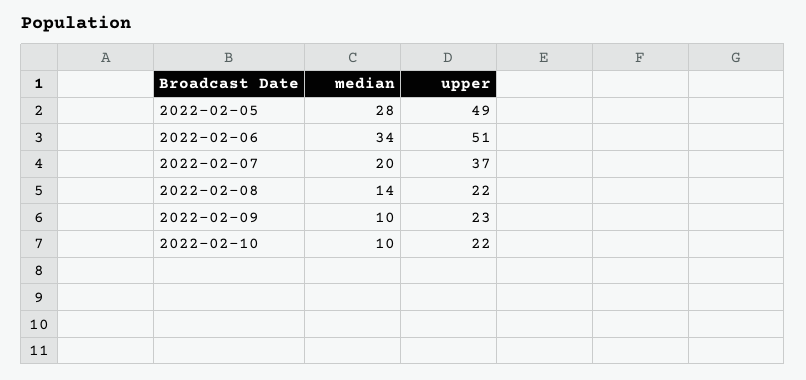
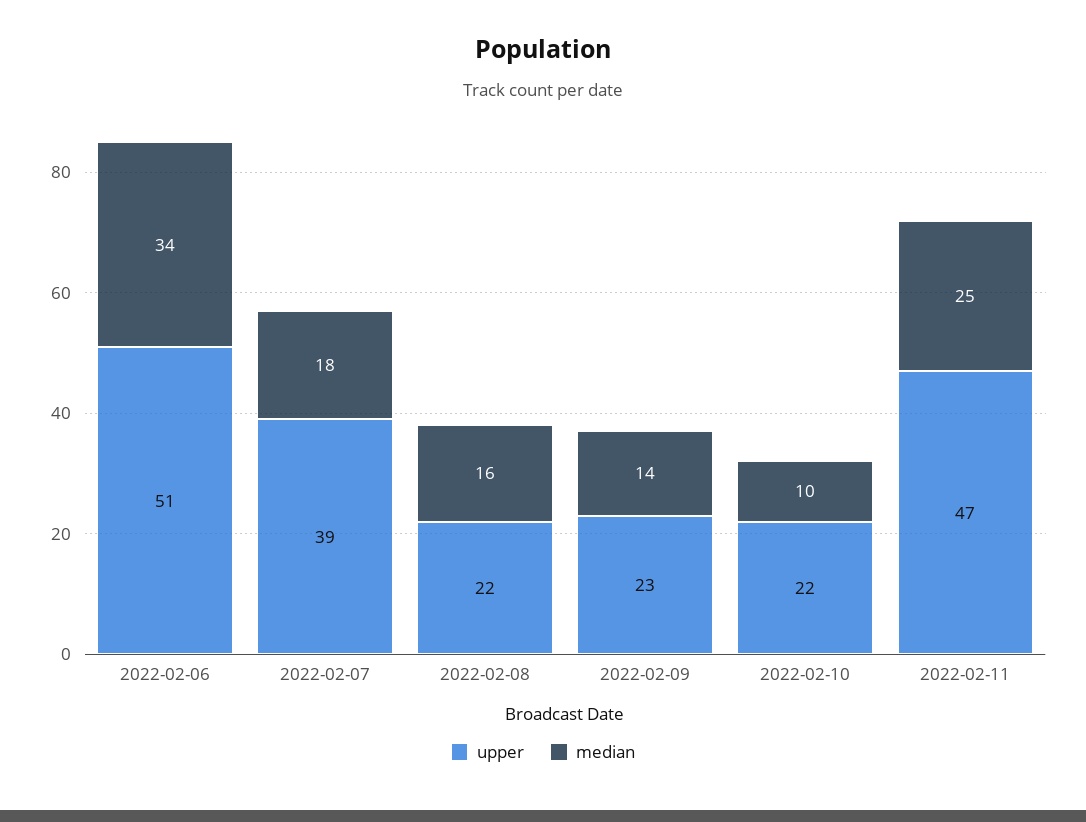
median, 2022-02-05: 28 -> none
upper, 2022-02-05: 49 -> none
median, 2022-02-07: 20 -> 18
upper, 2022-02-07: 37 -> 39
median, 2022-02-08: 14 -> 16
median, 2022-02-09: 10 -> 14
upper, 2022-02-11: none -> 47
median, 2022-02-11: none -> 25

